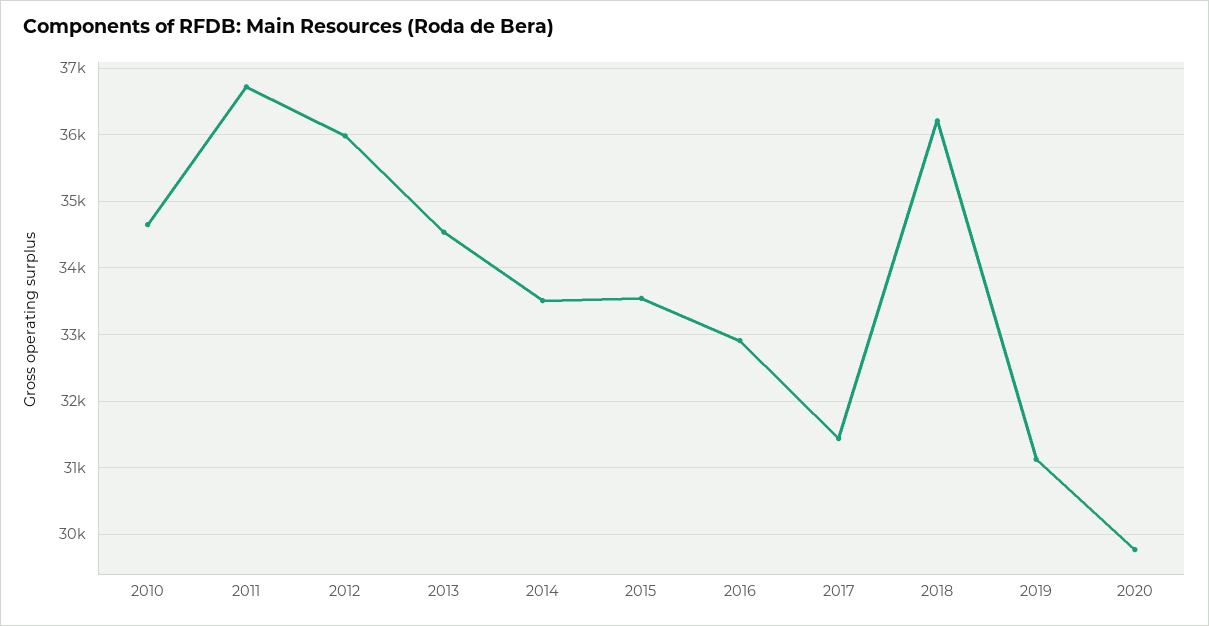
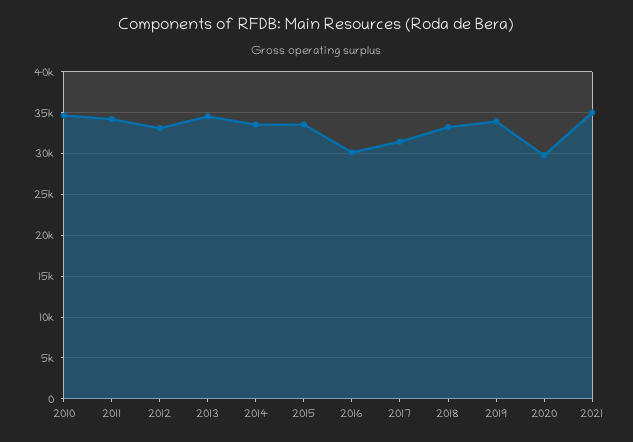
2011: 36700 -> 34000
2012: 36000 -> 33000
2016: 32900 -> 30000
2018: 36200 -> 33000
2019: 31100 -> 34000
2021: none -> 35000

